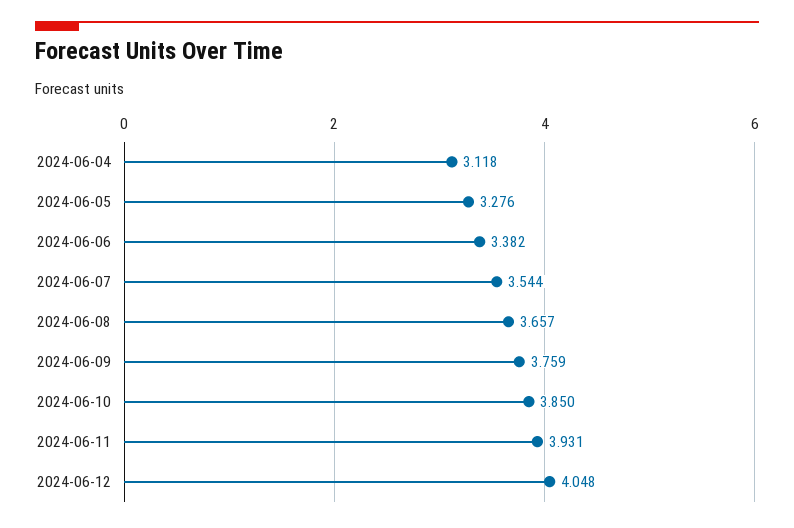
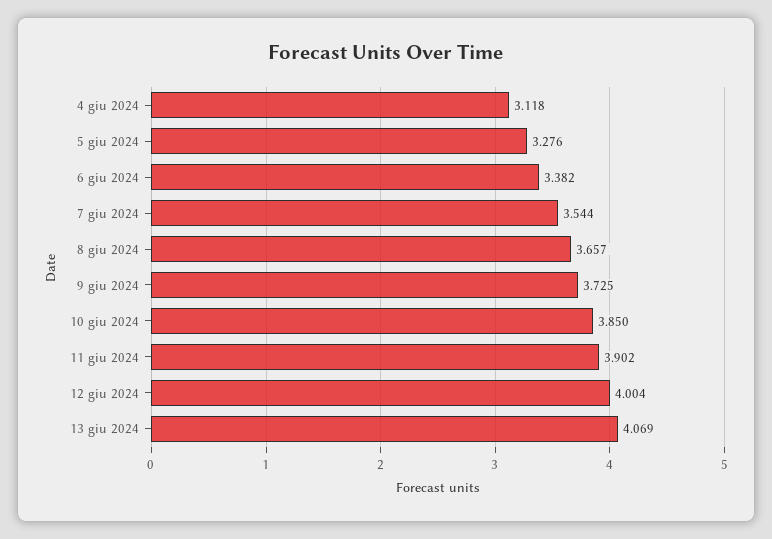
2024-06-09: 3.759 -> 3.725
2024-06-11: 3.931 -> 3.902
2024-06-12: 4.048 -> 4.004
13 giu 2024: none -> 4.069

